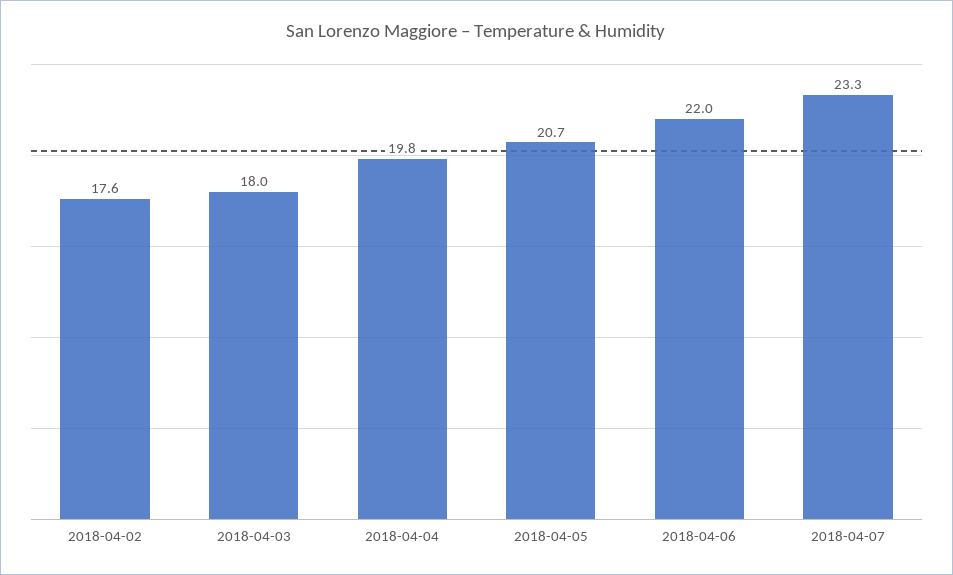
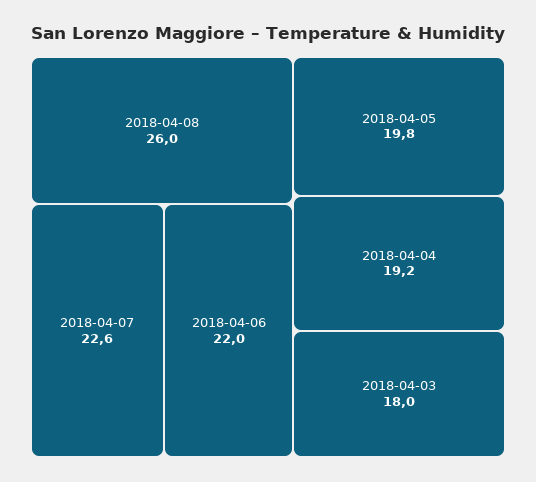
2018-04-02: 17.6 -> none
2018-04-04: 19.8 -> 19.2
2018-04-05: 20.7 -> 19.8
2018-04-07: 23.3 -> 22.6
2018-04-08: none -> 26

